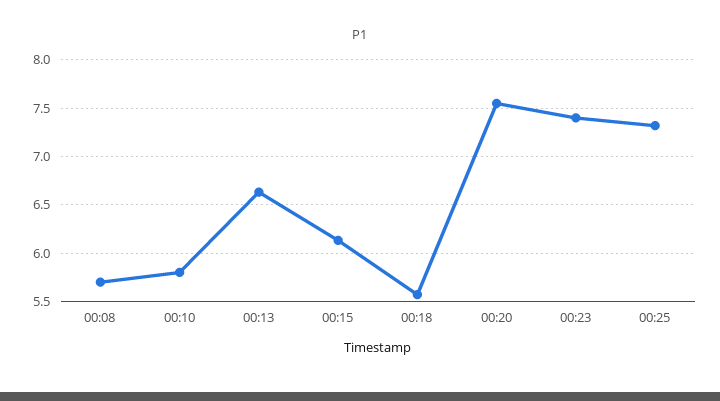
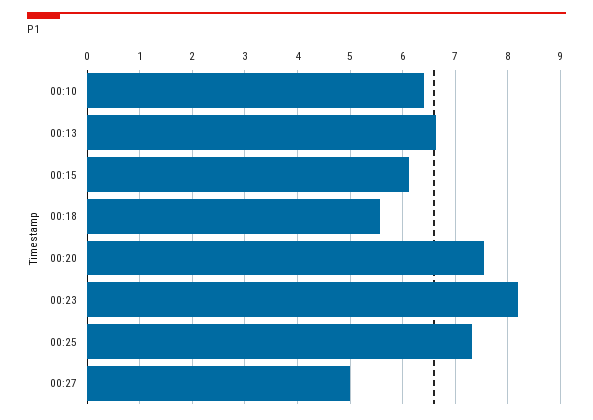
00:08: 5.7 -> none
00:10: 5.8 -> 6.4
00:23: 7.4 -> 8.2
00:27: none -> 5

